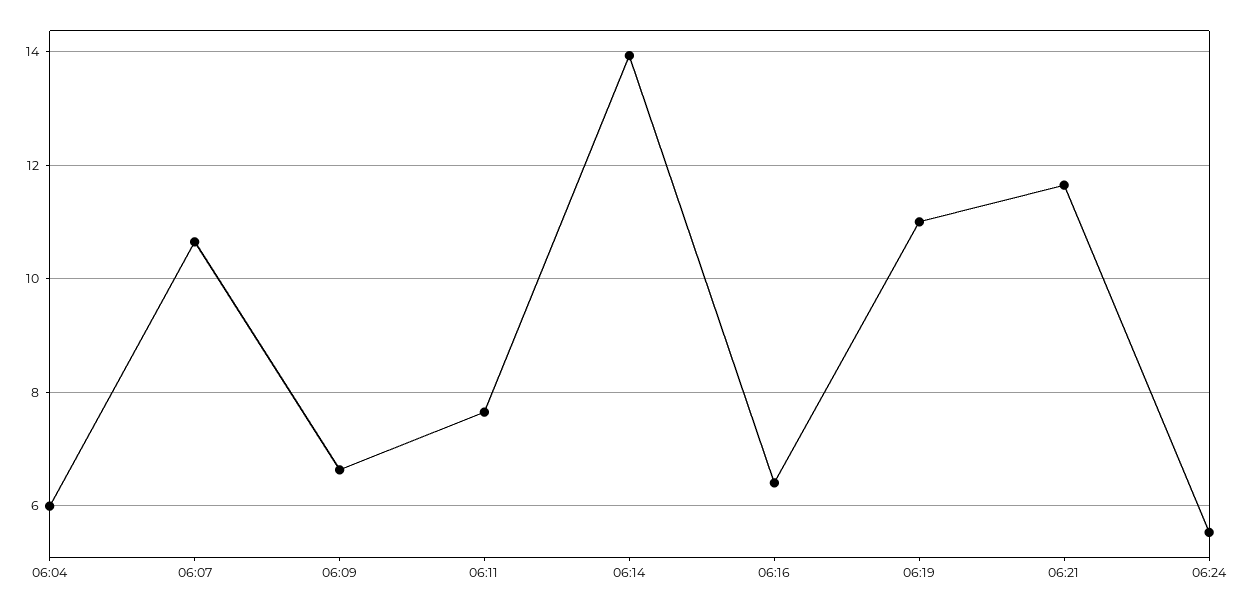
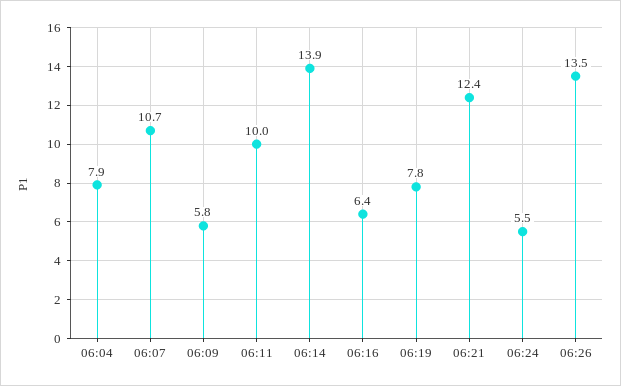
06:04: 6 -> 7.9
06:09: 6.6 -> 5.8
06:11: 7.6 -> 10
06:19: 11 -> 7.8
06:21: 11.6 -> 12.4
06:26: none -> 13.5

